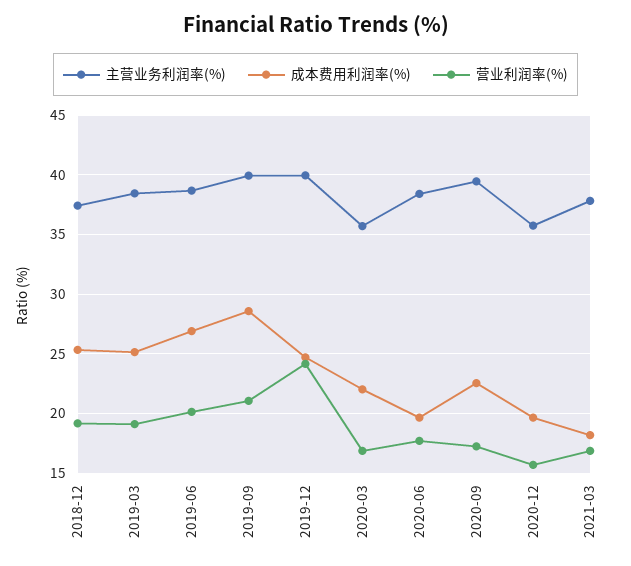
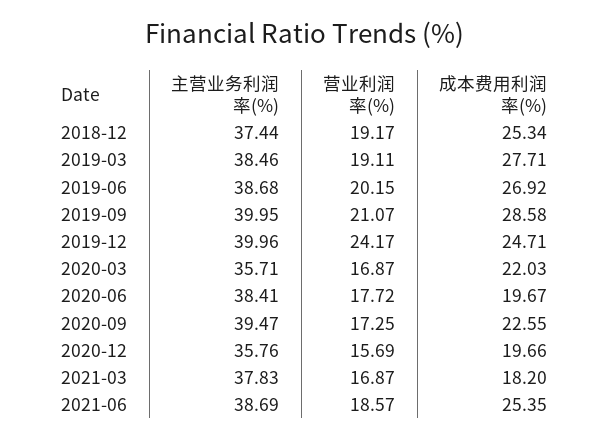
成本费用利润率(%), 2019-03: 25 -> 27.71
主营业务利润率(%), 2021-06: none -> 38.69
营业利润率(%), 2021-06: none -> 18.57
成本费用利润率(%), 2021-06: none -> 25.35

